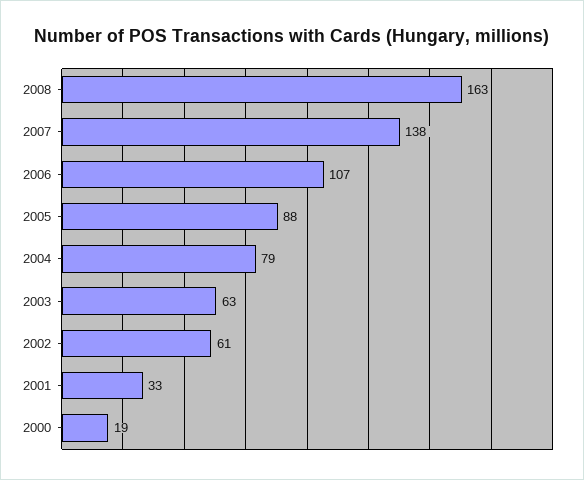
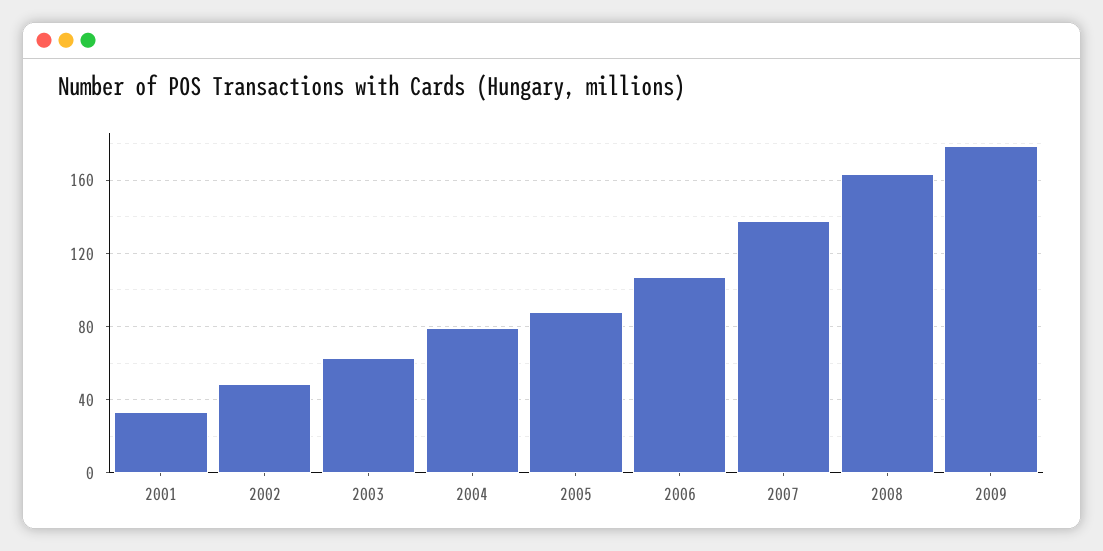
2002: 61 -> 50
2000: 19 -> none
2009: none -> 180

